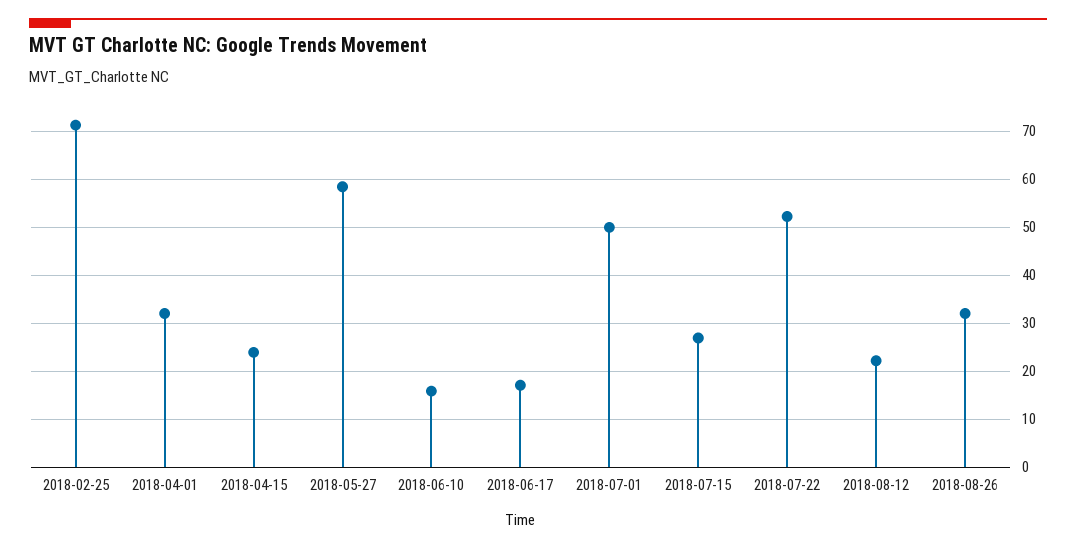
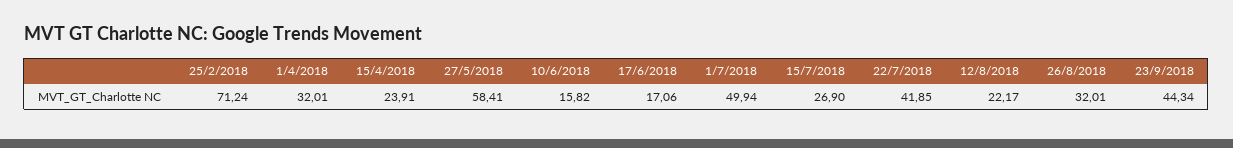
2018-07-22: 52 -> 41.85
23/9/2018: none -> 44.34

